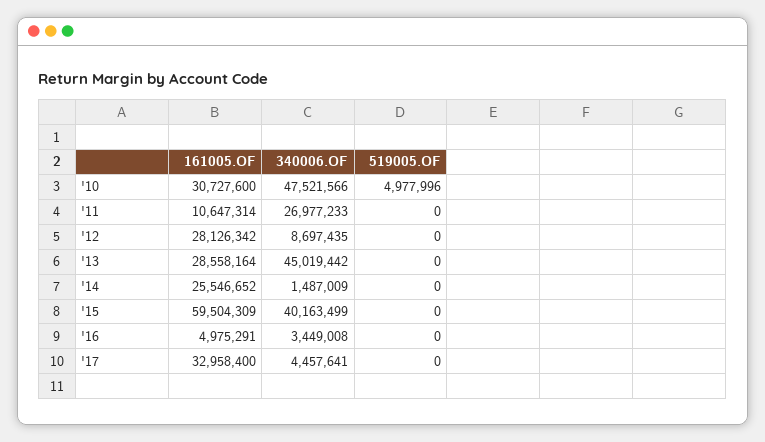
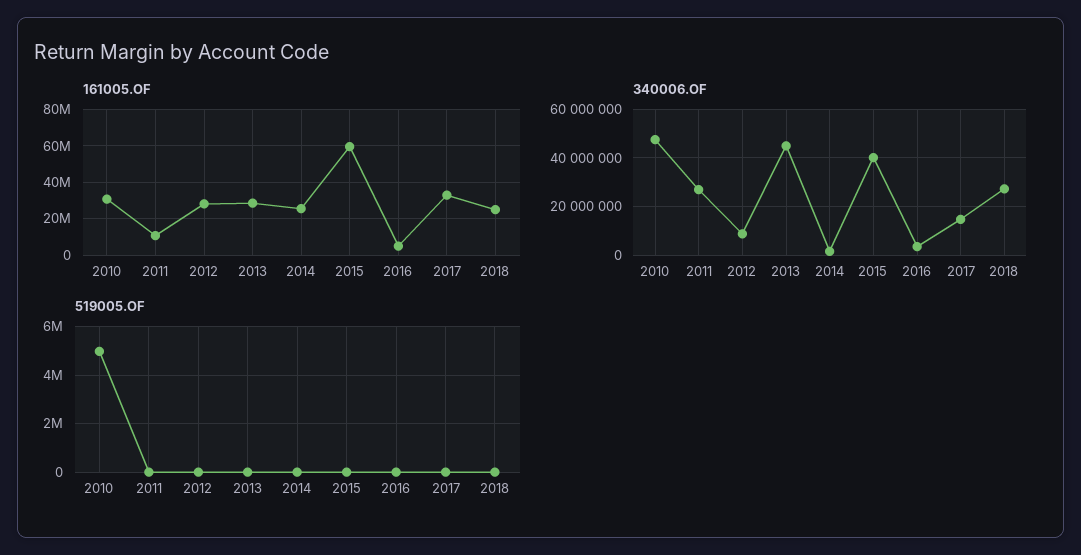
340006.OF, '17: 4457641 -> 15000000
161005.OF, 2018: none -> 25000000
340006.OF, 2018: none -> 27500000
519005.OF, 2018: none -> 0

